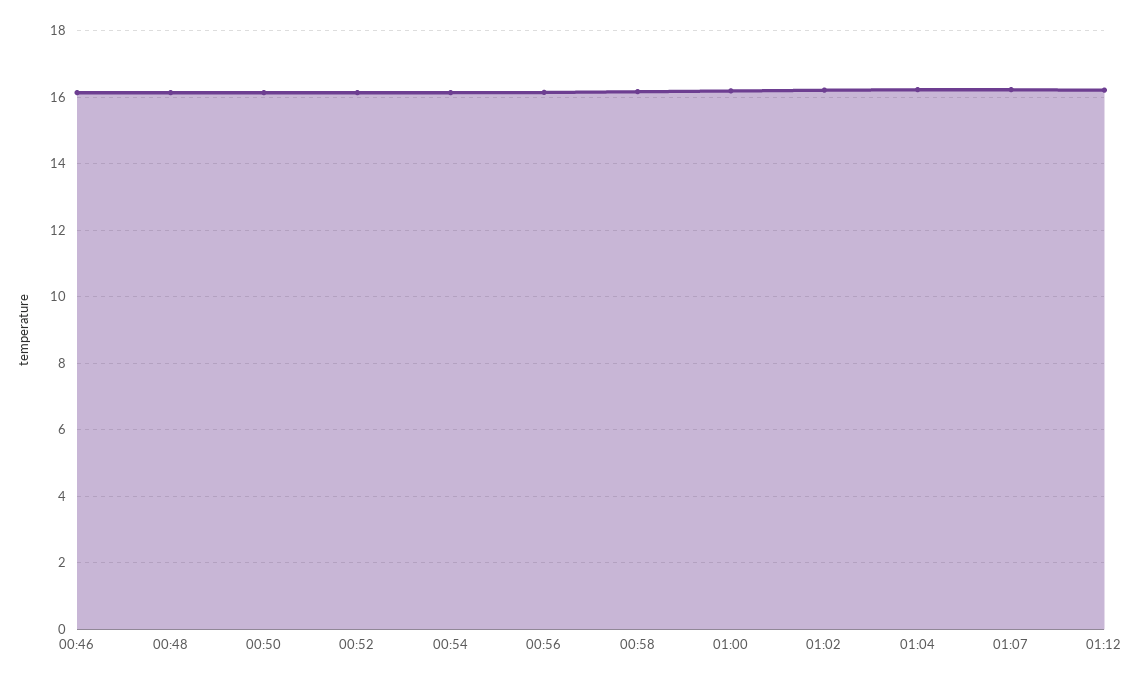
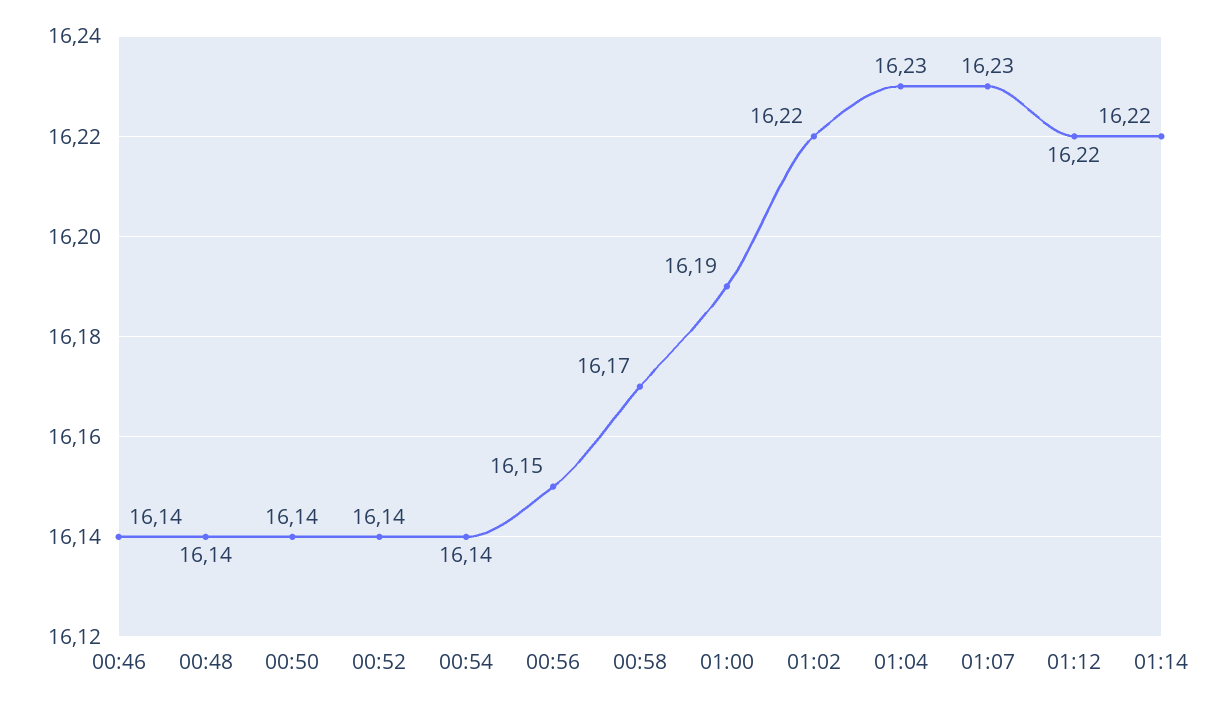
01:14: none -> 16.22

